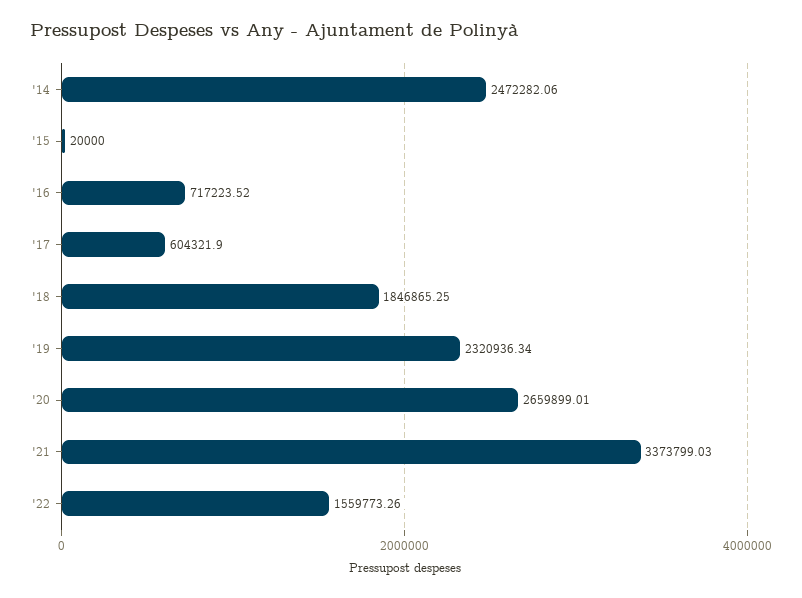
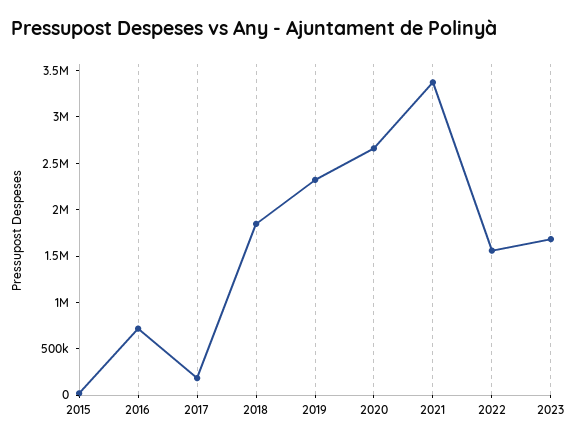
'14: 2472282.06 -> none
'17: 604321.9 -> 200000
2023: none -> 1700000

